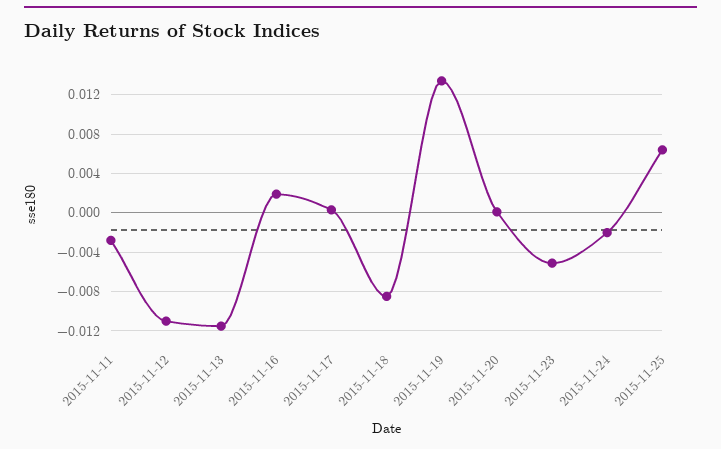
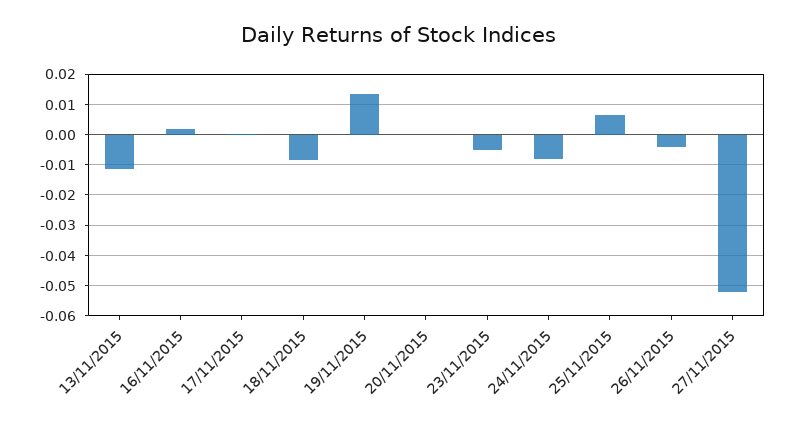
2015-11-11: -0.003 -> none
2015-11-12: -0.011 -> none
2015-11-24: -0.002 -> -0.008
26/11/2015: none -> -0.004
27/11/2015: none -> -0.052

